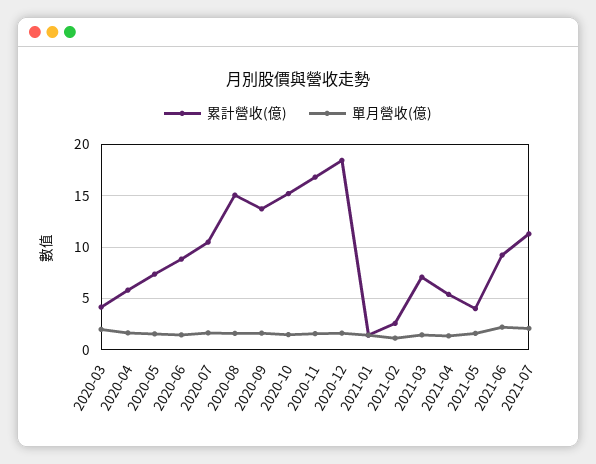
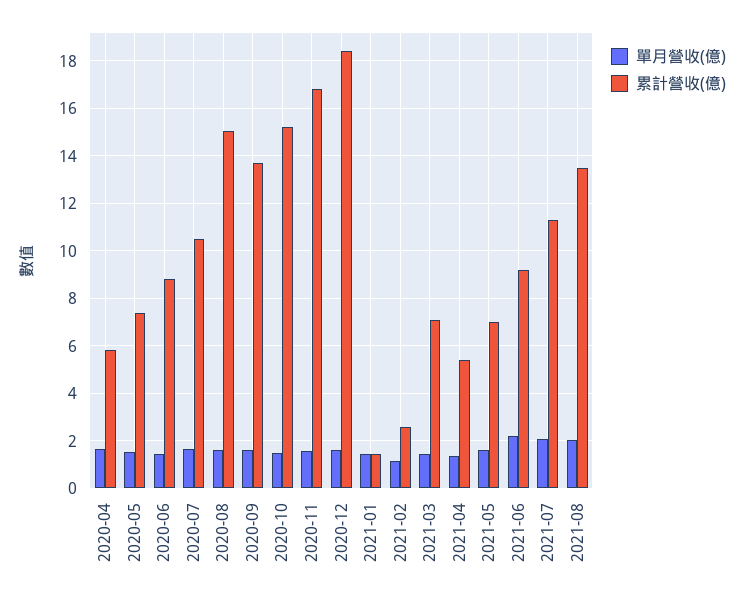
累計營收(億), 2020-03: 4 -> none
單月營收(億), 2020-03: 2 -> none
累計營收(億), 2021-05: 4 -> 7
單月營收(億), 2021-08: none -> 2
累計營收(億), 2021-08: none -> 13.5

